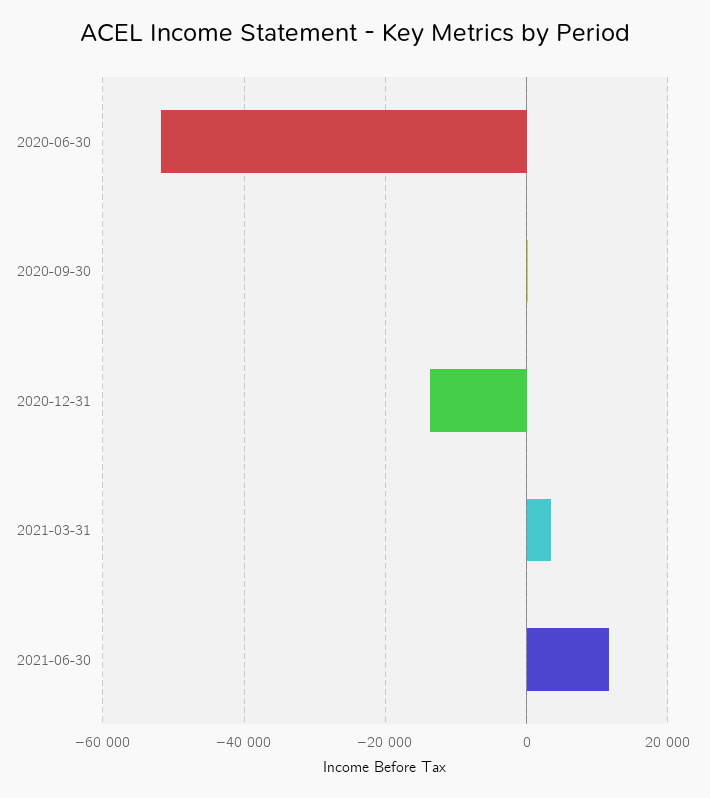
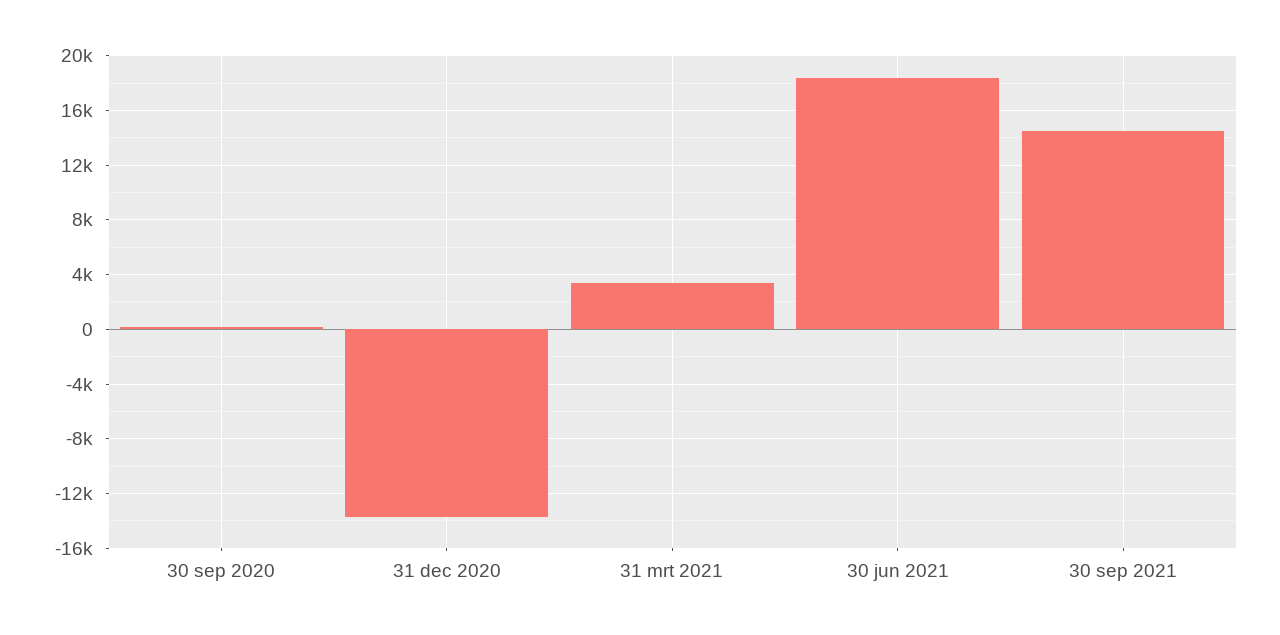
2020-06-30: -52000 -> none
2021-06-30: 12000 -> 18500
30 sep 2021: none -> 14500

